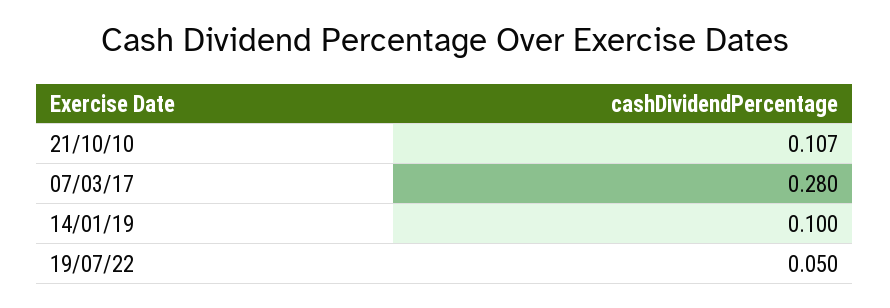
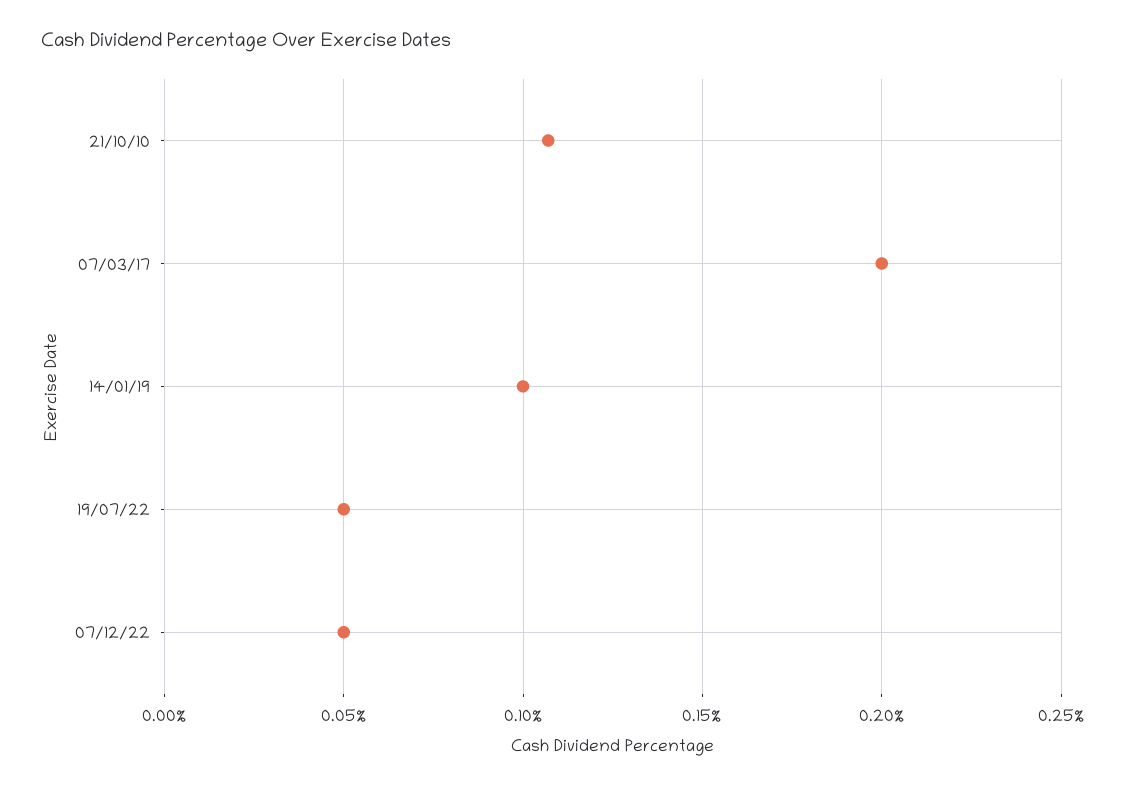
07/03/17: 0.28 -> 0.2
07/12/22: none -> 0.05

